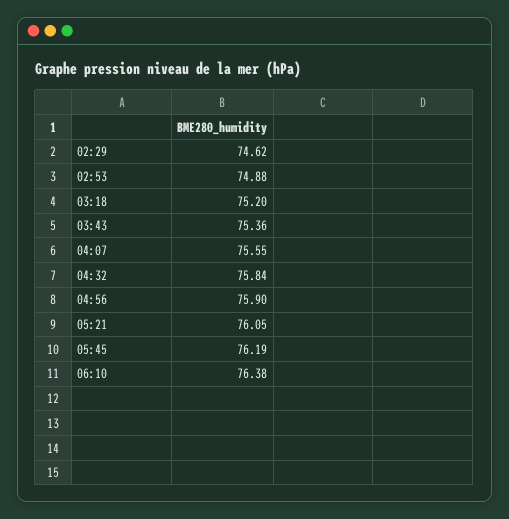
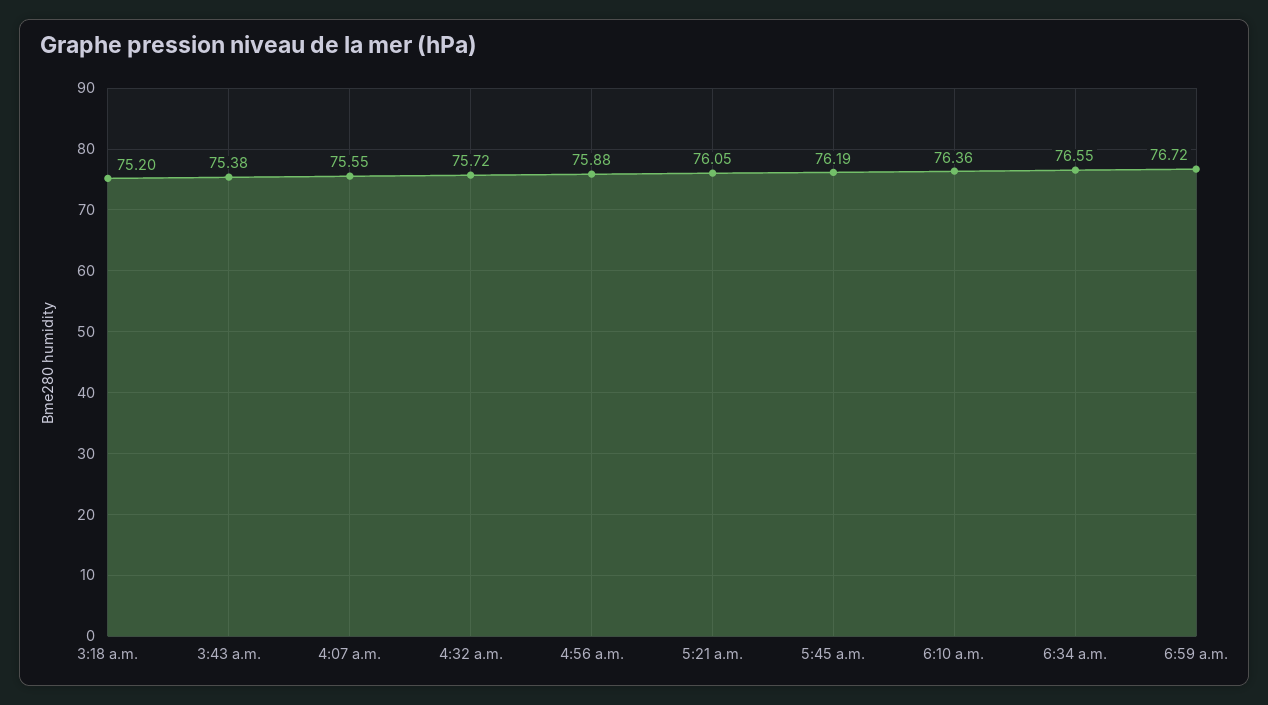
02:29: 74.62 -> none
02:53: 74.88 -> none
03:43: 75.36 -> 75.38
04:32: 75.84 -> 75.72
04:56: 75.9 -> 75.88
06:10: 76.38 -> 76.36
6:34 a.m.: none -> 76.55
6:59 a.m.: none -> 76.72

